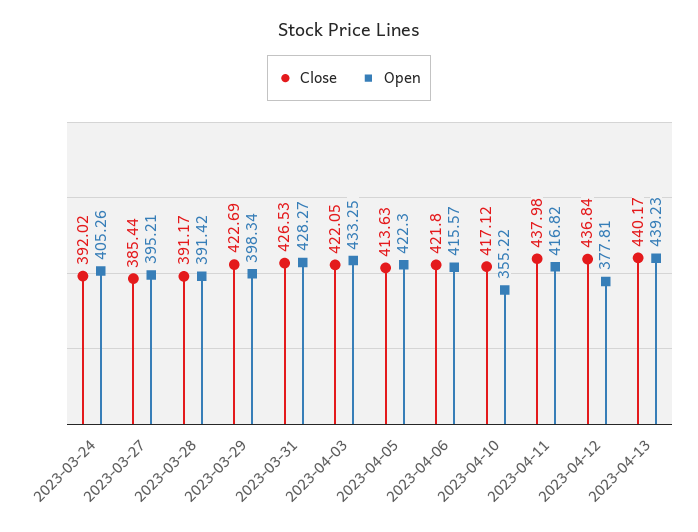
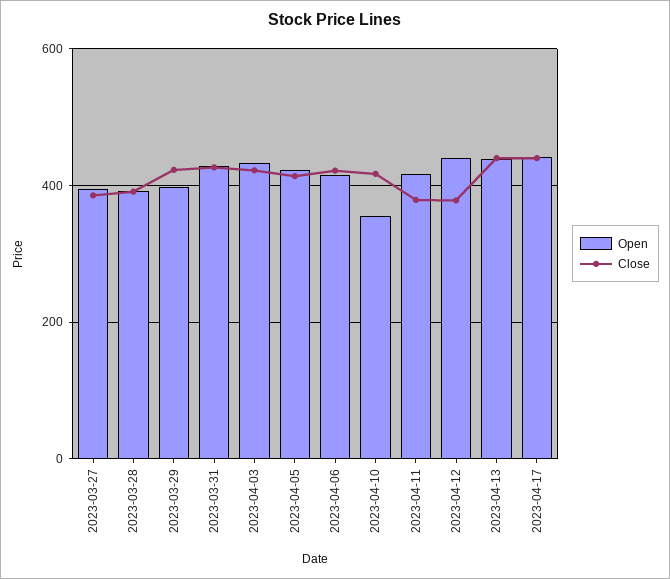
Close, 2023-03-24: 392.02 -> none
Open, 2023-03-24: 405.26 -> none
Close, 2023-04-11: 437.98 -> 380
Close, 2023-04-12: 436.84 -> 380
Open, 2023-04-12: 377.81 -> 440
Open, 2023-04-17: none -> 440
Close, 2023-04-17: none -> 440

